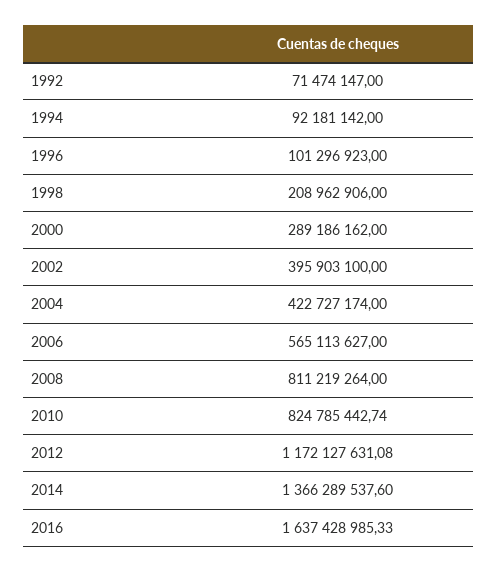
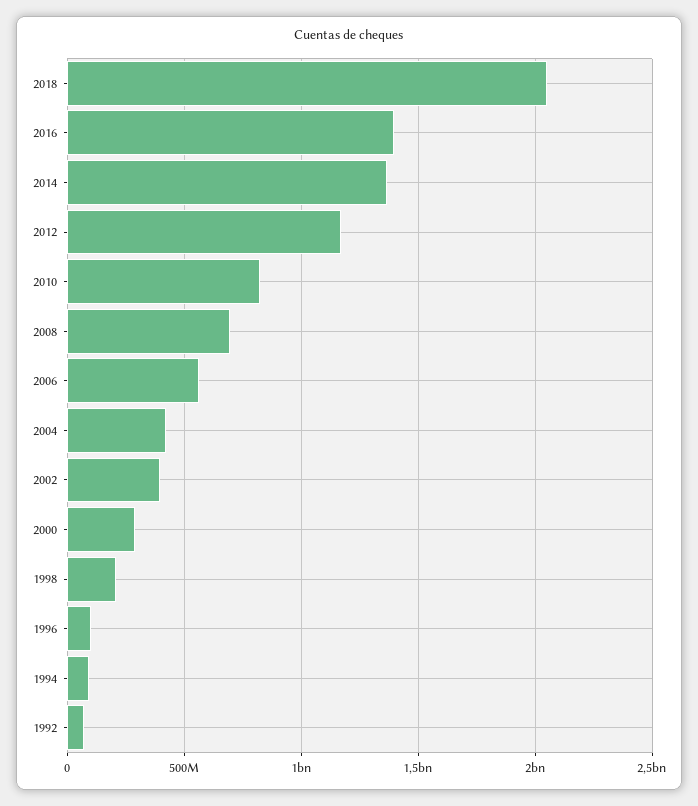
2008: 811219264 -> 700000000
2016: 1637428985.33 -> 1400000000
2018: none -> 2050000000

